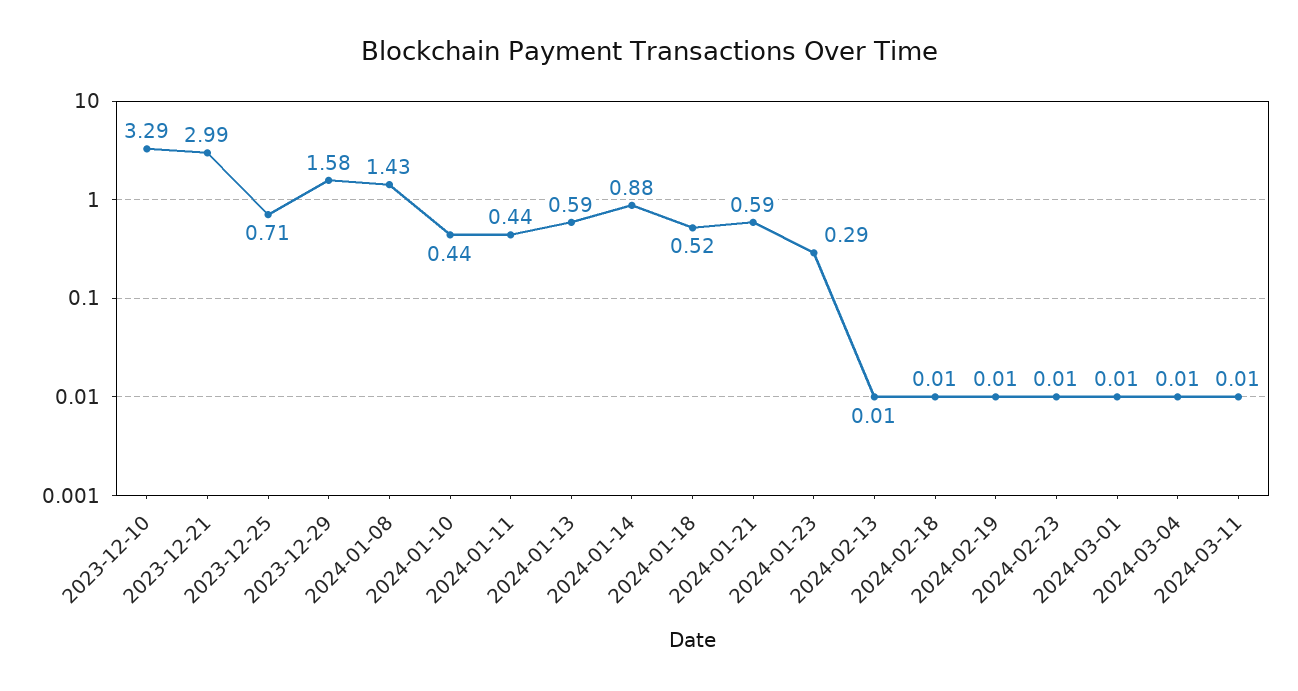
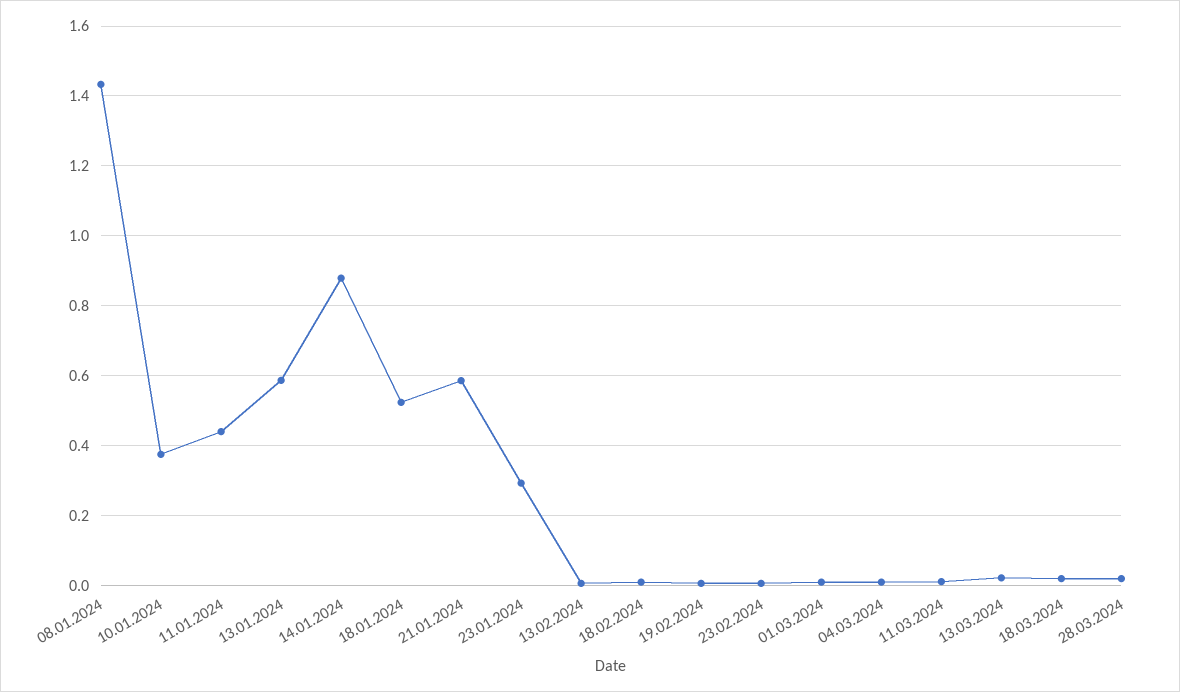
2023-12-10: 3.29 -> none
2023-12-21: 2.99 -> none
2023-12-25: 0.71 -> none
2023-12-29: 1.58 -> none
2024-01-10: 0.44 -> 0.38
13.03.2024: none -> 0.02
18.03.2024: none -> 0.02
28.03.2024: none -> 0.02

